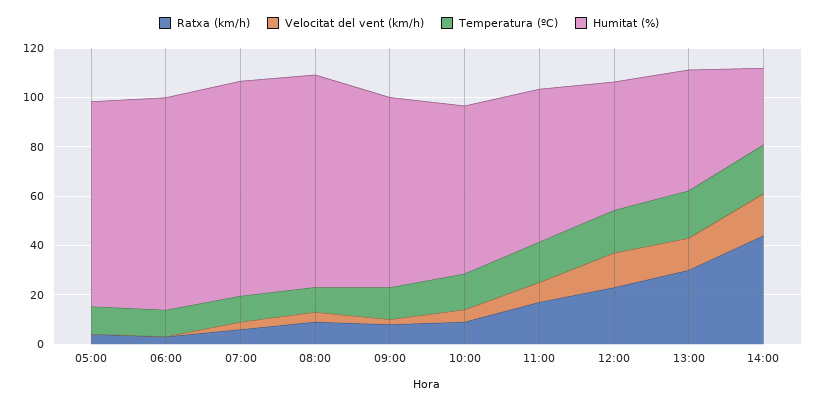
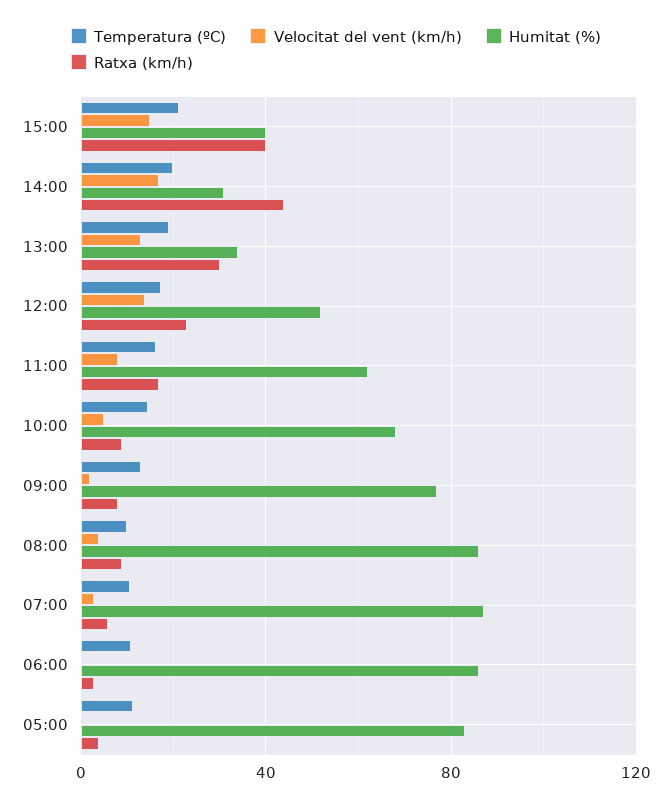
Humitat (%), 13:00: 50 -> 35
Temperatura (ºC), 15:00: none -> 20
Velocitat del vent (km/h), 15:00: none -> 15
Humitat (%), 15:00: none -> 40
Ratxa (km/h), 15:00: none -> 40

